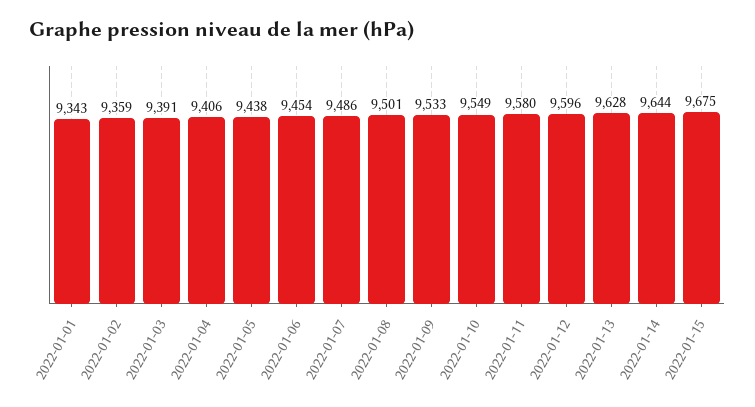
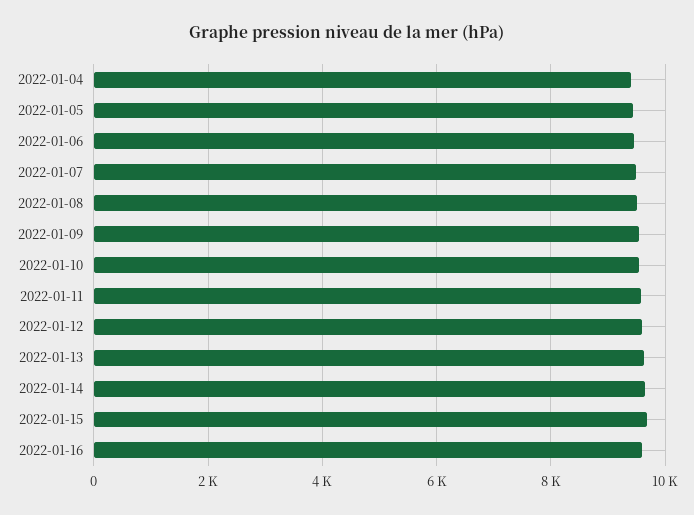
2022-01-01: 9343 -> none
2022-01-02: 9359 -> none
2022-01-03: 9391 -> none
2022-01-16: none -> 9600

